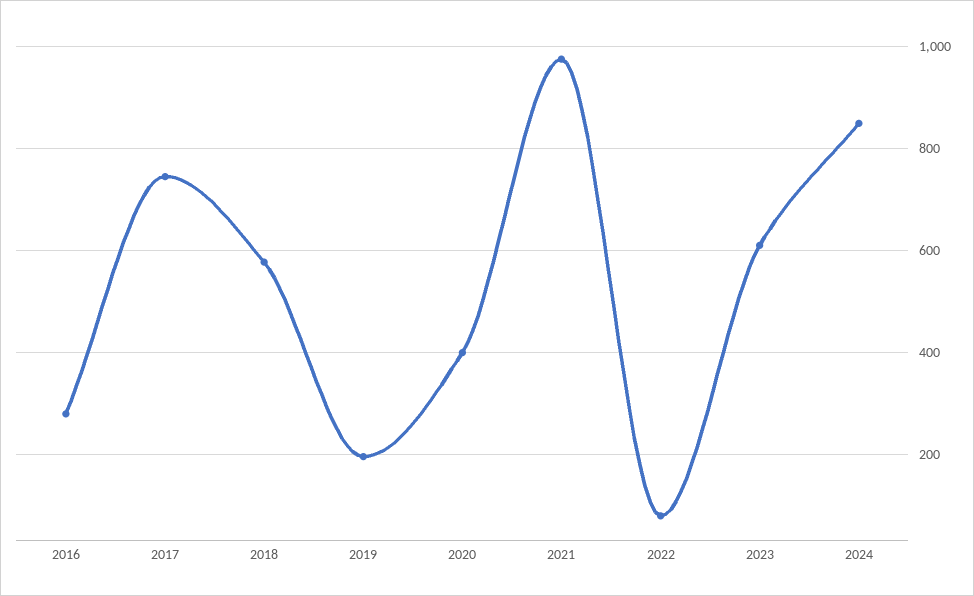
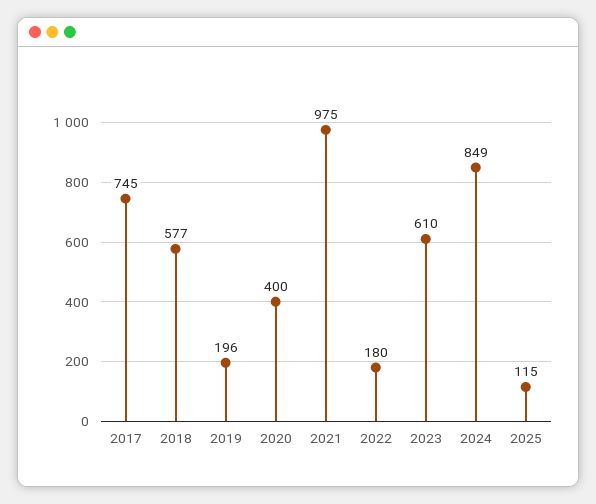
2016: 280 -> none
2022: 80 -> 180
2025: none -> 115

